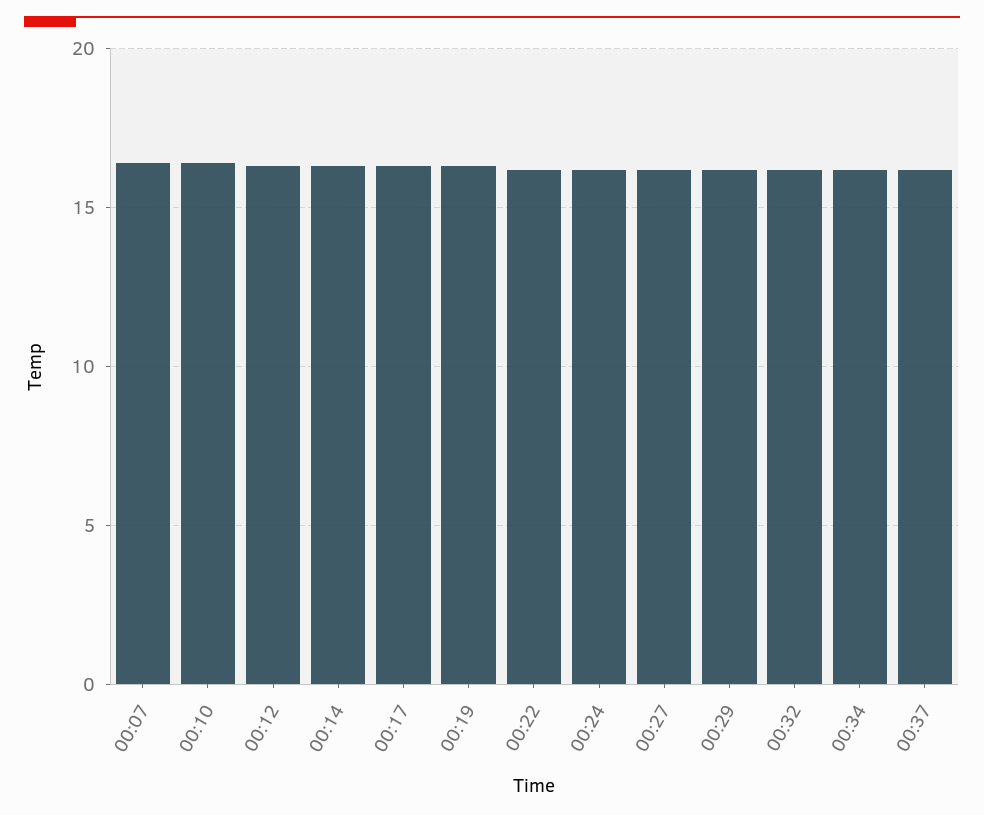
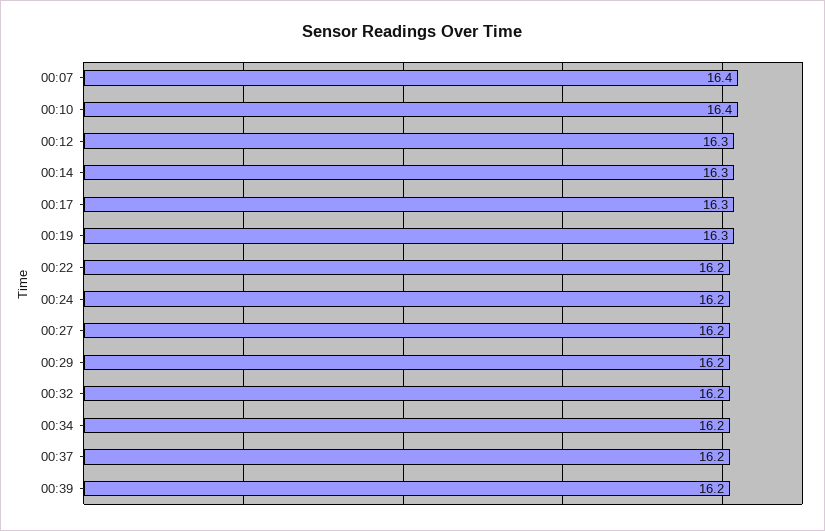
00:39: none -> 16.2

